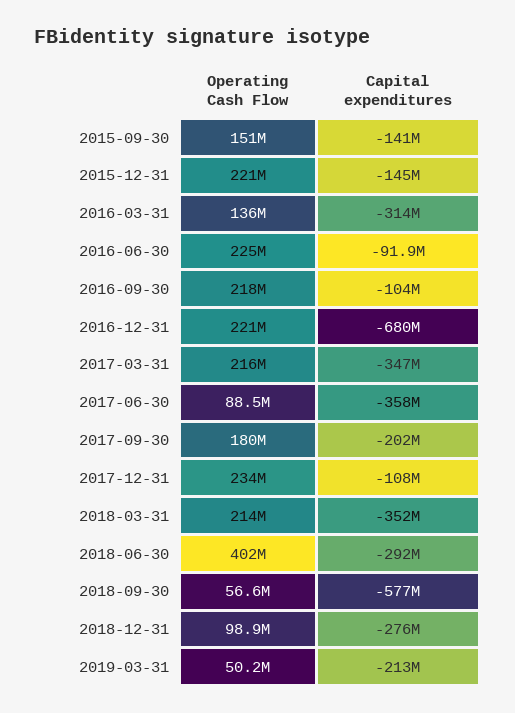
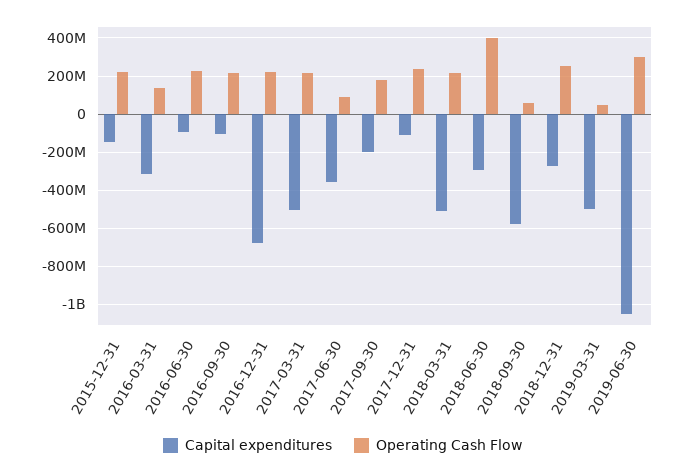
Operating Cash Flow, 2015-09-30: 151000000 -> none
Capital expenditures, 2015-09-30: -141000000 -> none
Capital expenditures, 2017-03-31: -347000000 -> -500000000
Capital expenditures, 2018-03-31: -352000000 -> -500000000
Operating Cash Flow, 2018-12-31: 98900000 -> 250000000
Capital expenditures, 2019-03-31: -213000000 -> -500000000
Capital expenditures, 2019-06-30: none -> -1050000000
Operating Cash Flow, 2019-06-30: none -> 300000000

